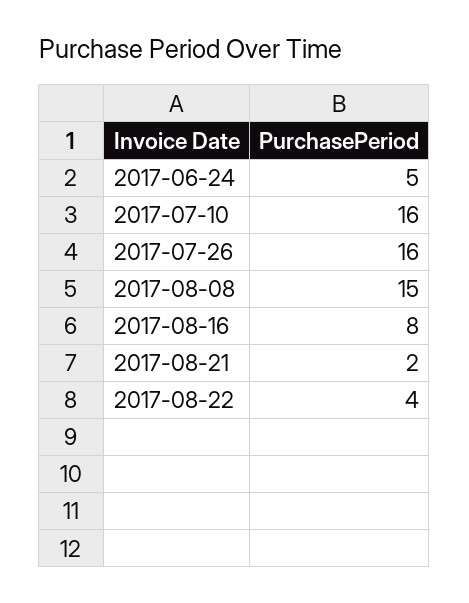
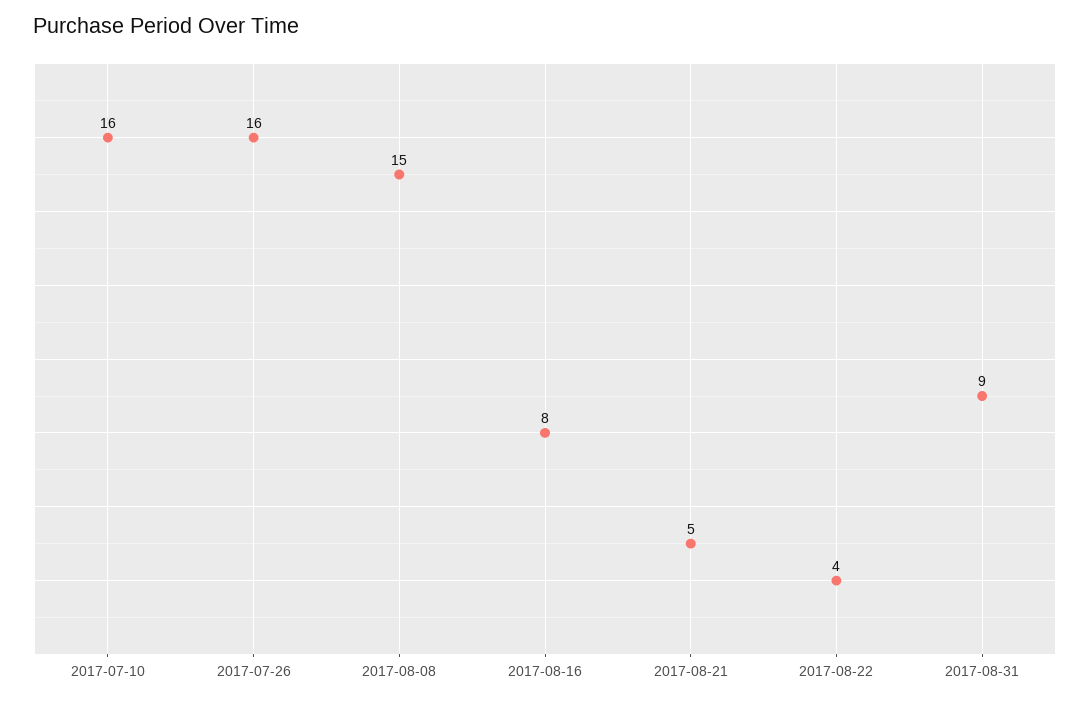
2017-06-24: 5 -> none
2017-08-21: 2 -> 5
2017-08-31: none -> 9

